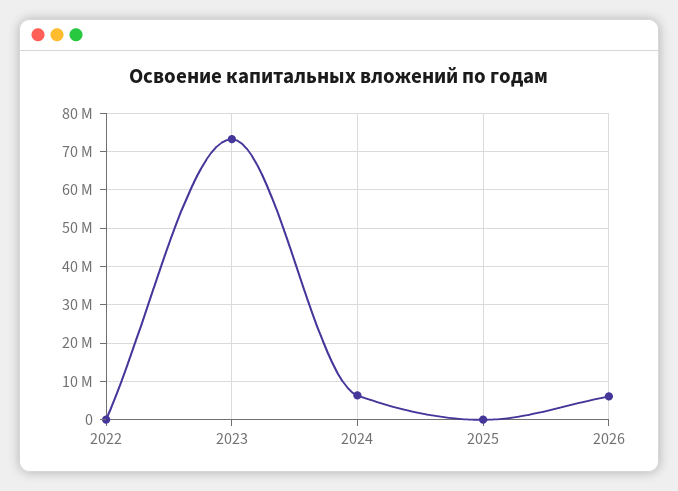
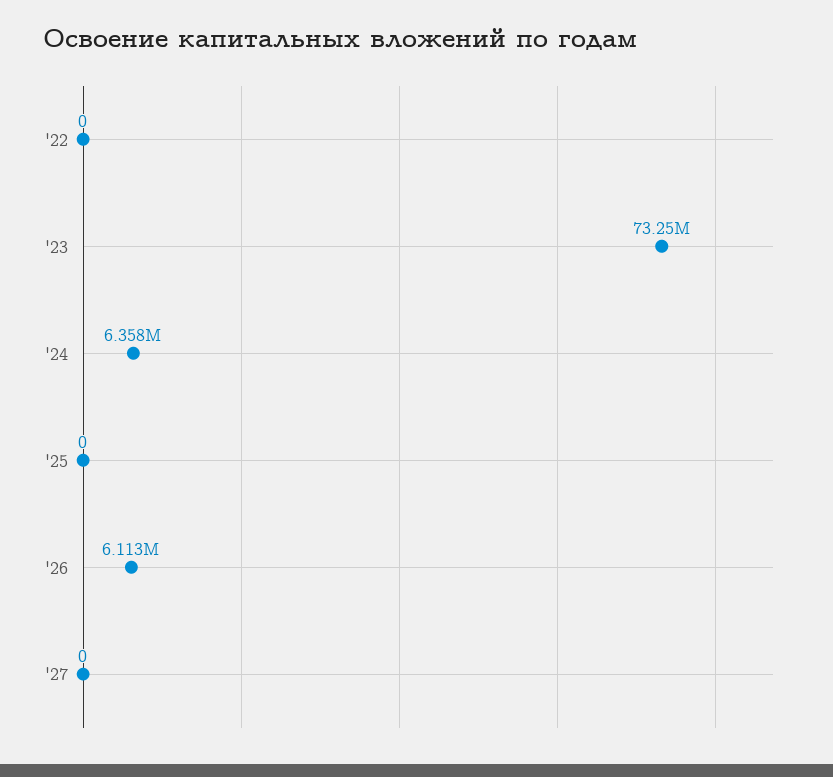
'27: none -> 0

